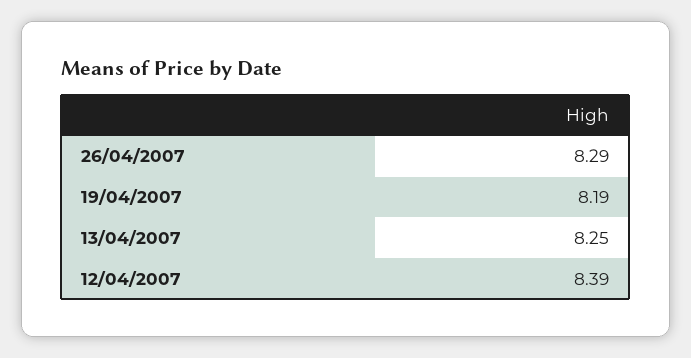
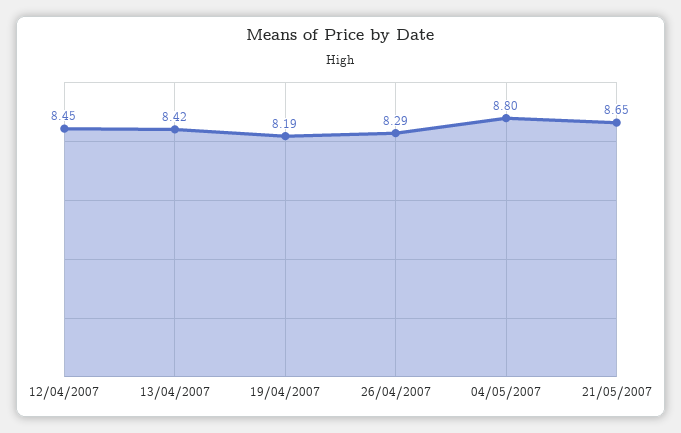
13/04/2007: 8.25 -> 8.42
12/04/2007: 8.39 -> 8.45
04/05/2007: none -> 8.8
21/05/2007: none -> 8.65

